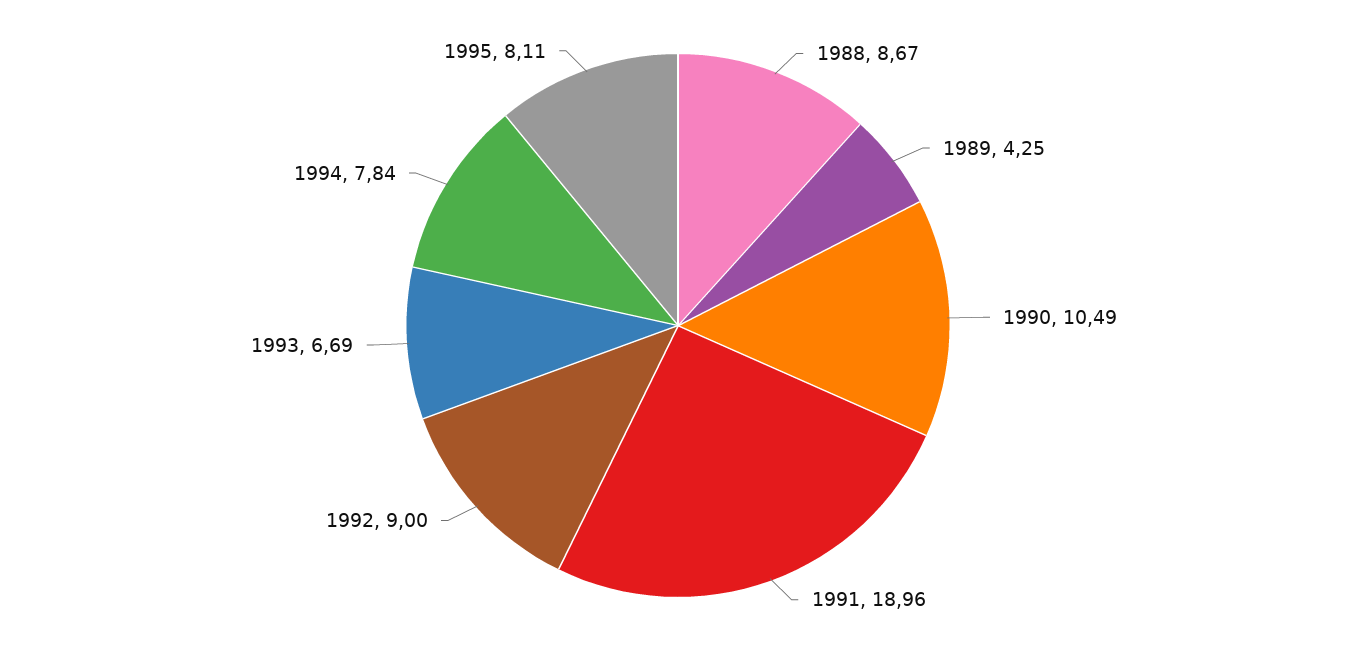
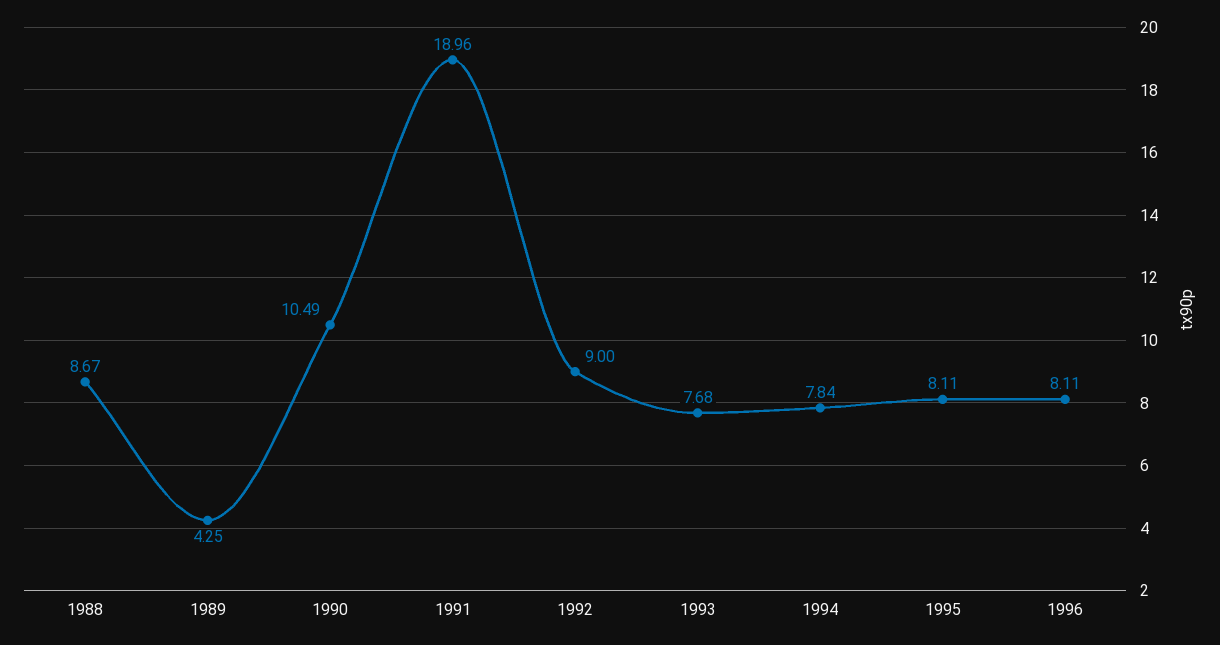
1993: 6.69 -> 7.68
1996: none -> 8.11

